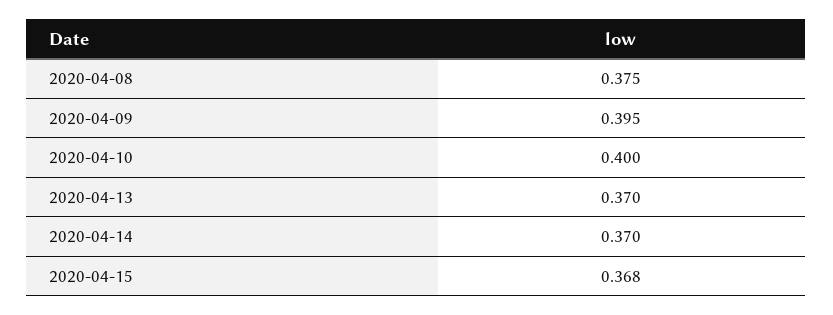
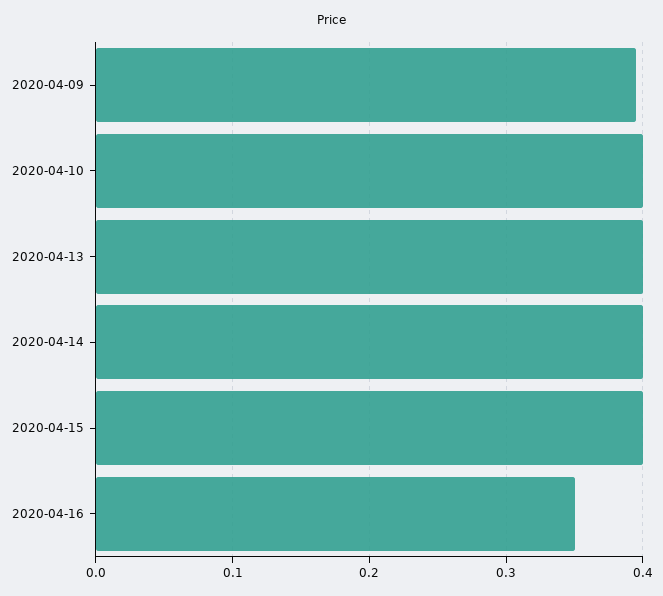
2020-04-08: 0.375 -> none
2020-04-13: 0.37 -> 0.4
2020-04-14: 0.37 -> 0.4
2020-04-15: 0.368 -> 0.4
2020-04-16: none -> 0.35

